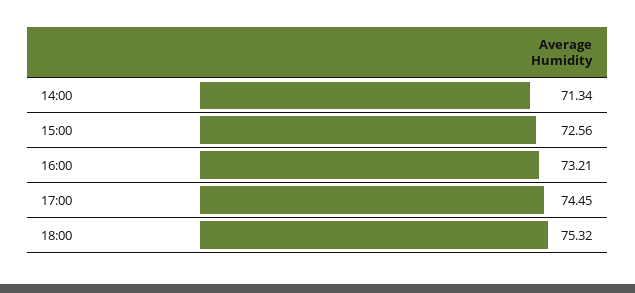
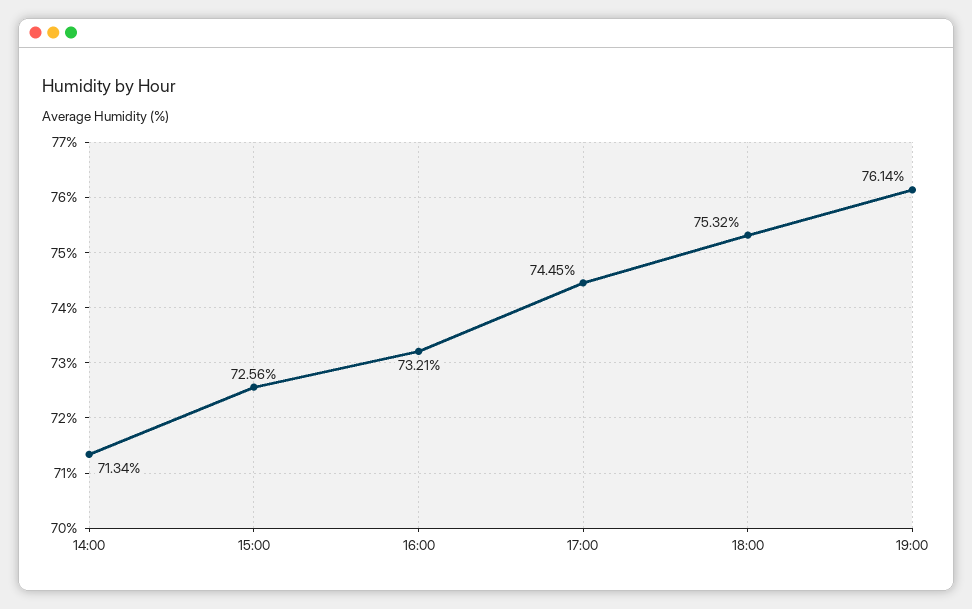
19:00: none -> 76.14

